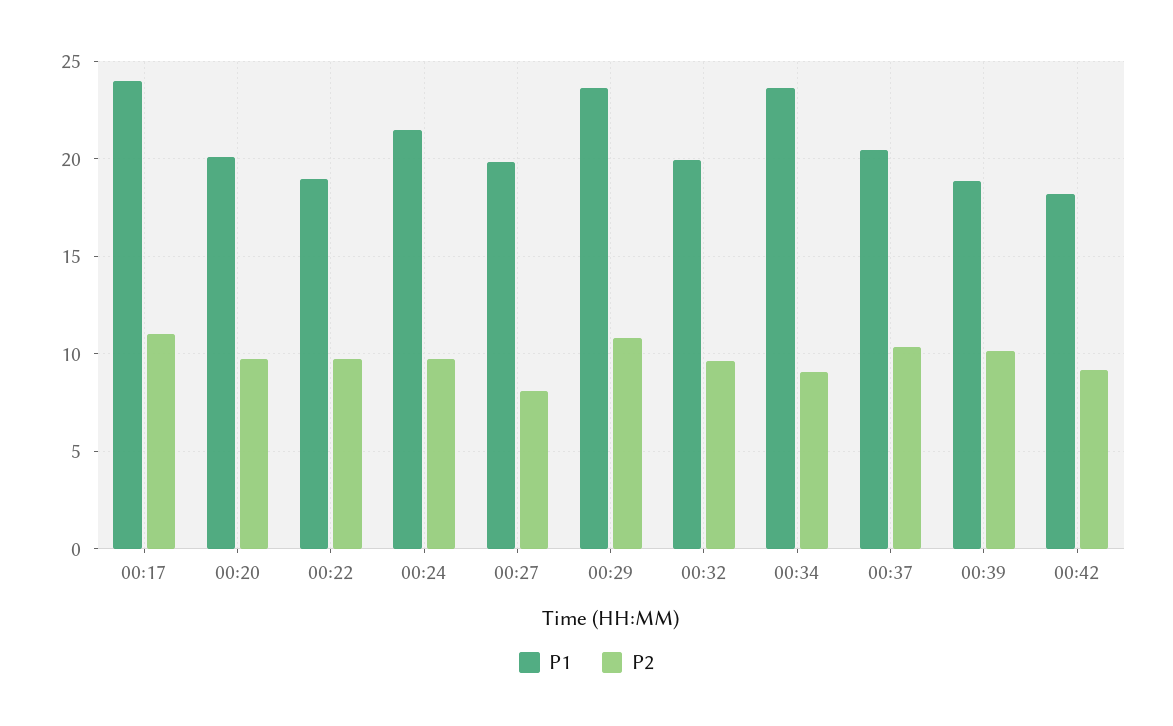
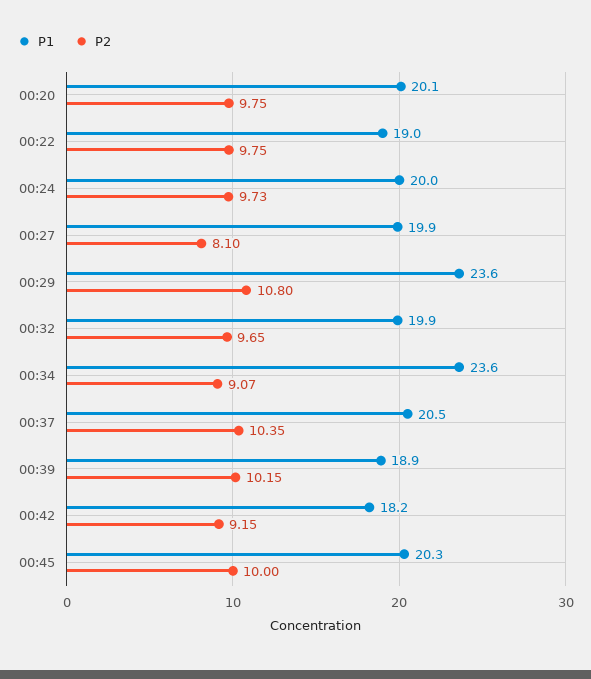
P1, 00:17: 24 -> none
P2, 00:17: 11 -> none
P1, 00:24: 21.5 -> 20
P1, 00:45: none -> 20.3
P2, 00:45: none -> 10

